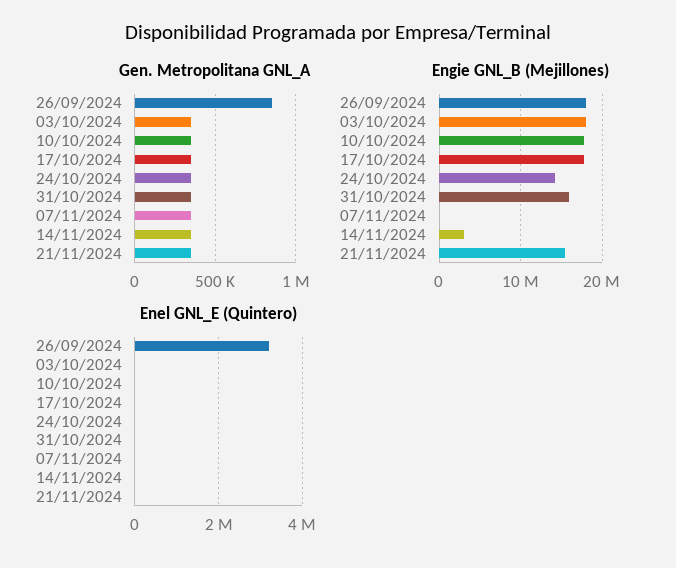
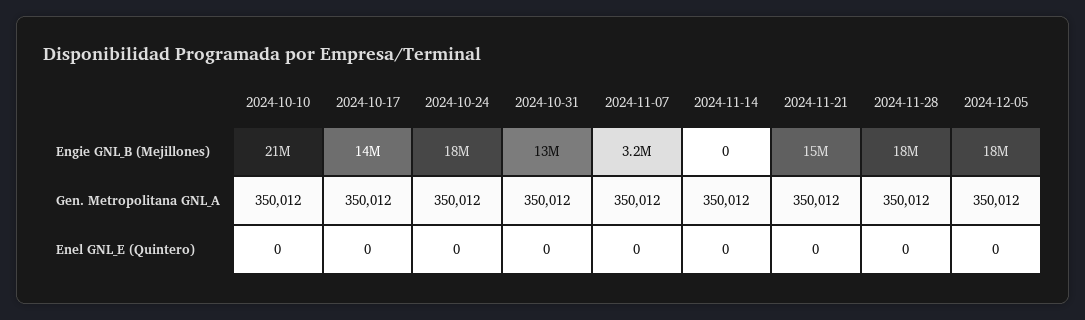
Gen. Metropolitana GNL_A, 26/09/2024: 850000 -> none
Gen. Metropolitana GNL_A, 03/10/2024: 350000 -> none
Engie GNL_B (Mejillones), 26/09/2024: 18000000 -> none
Engie GNL_B (Mejillones), 03/10/2024: 18000000 -> none
Engie GNL_B (Mejillones), 10/10/2024: 18000000 -> 21000000
Engie GNL_B (Mejillones), 17/10/2024: 18000000 -> 14000000
Engie GNL_B (Mejillones), 24/10/2024: 14000000 -> 18000000
Engie GNL_B (Mejillones), 31/10/2024: 16000000 -> 13000000
Engie GNL_B (Mejillones), 07/11/2024: 0 -> 3200000
Engie GNL_B (Mejillones), 14/11/2024: 3000000 -> 0
Enel GNL_E (Quintero), 26/09/2024: 3200000 -> none
Enel GNL_E (Quintero), 03/10/2024: 0 -> none
Engie GNL_B (Mejillones), 2024-11-28: none -> 18000000
Engie GNL_B (Mejillones), 2024-12-05: none -> 18000000
Gen. Metropolitana GNL_A, 2024-11-28: none -> 350012
Gen. Metropolitana GNL_A, 2024-12-05: none -> 350012
Enel GNL_E (Quintero), 2024-11-28: none -> 0
Enel GNL_E (Quintero), 2024-12-05: none -> 0

